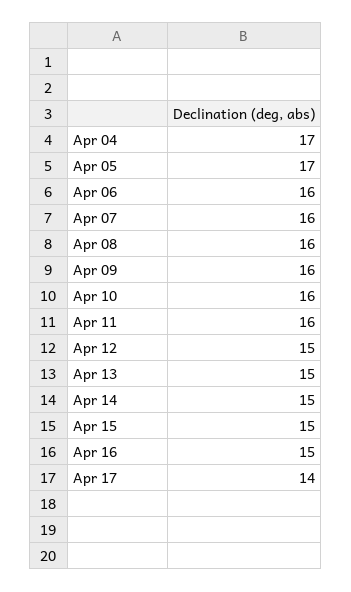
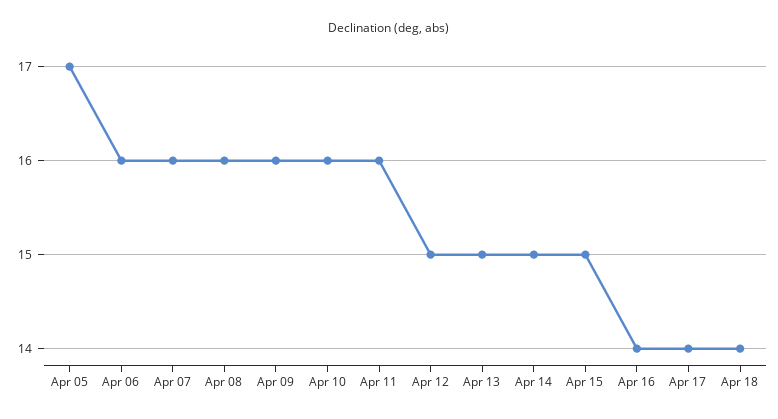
Apr 04: 17 -> none
Apr 16: 15 -> 14
Apr 18: none -> 14

